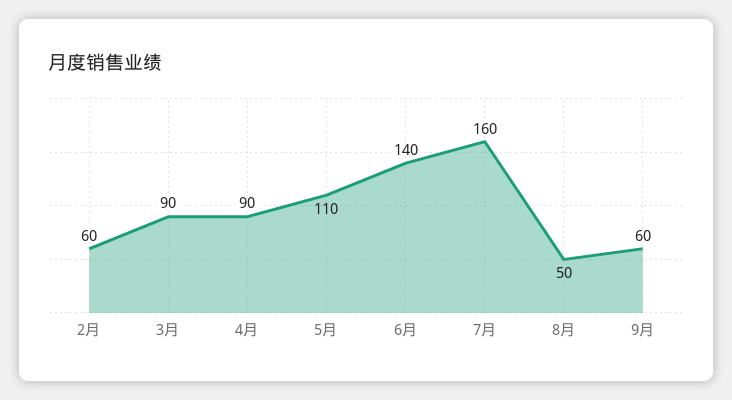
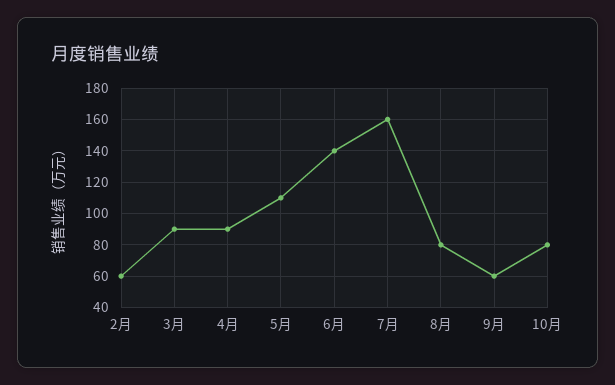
8月: 50 -> 80
10月: none -> 80

